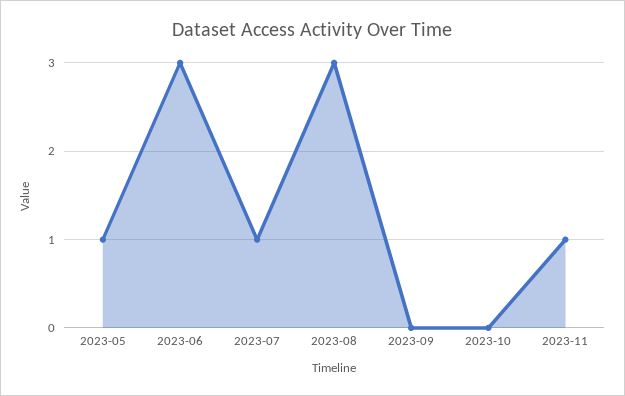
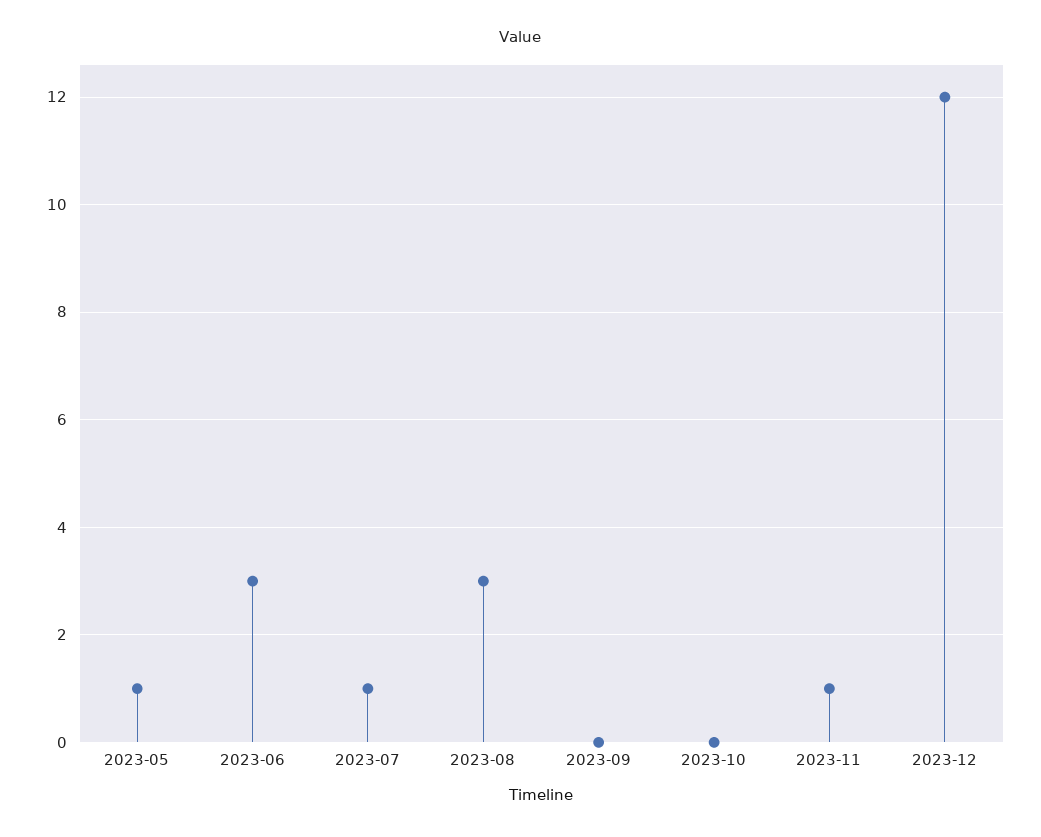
2023-12: none -> 12

